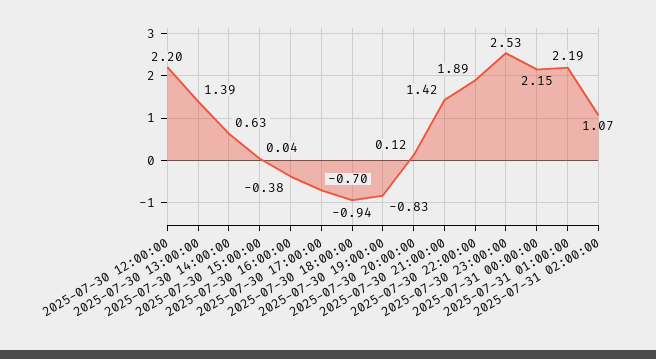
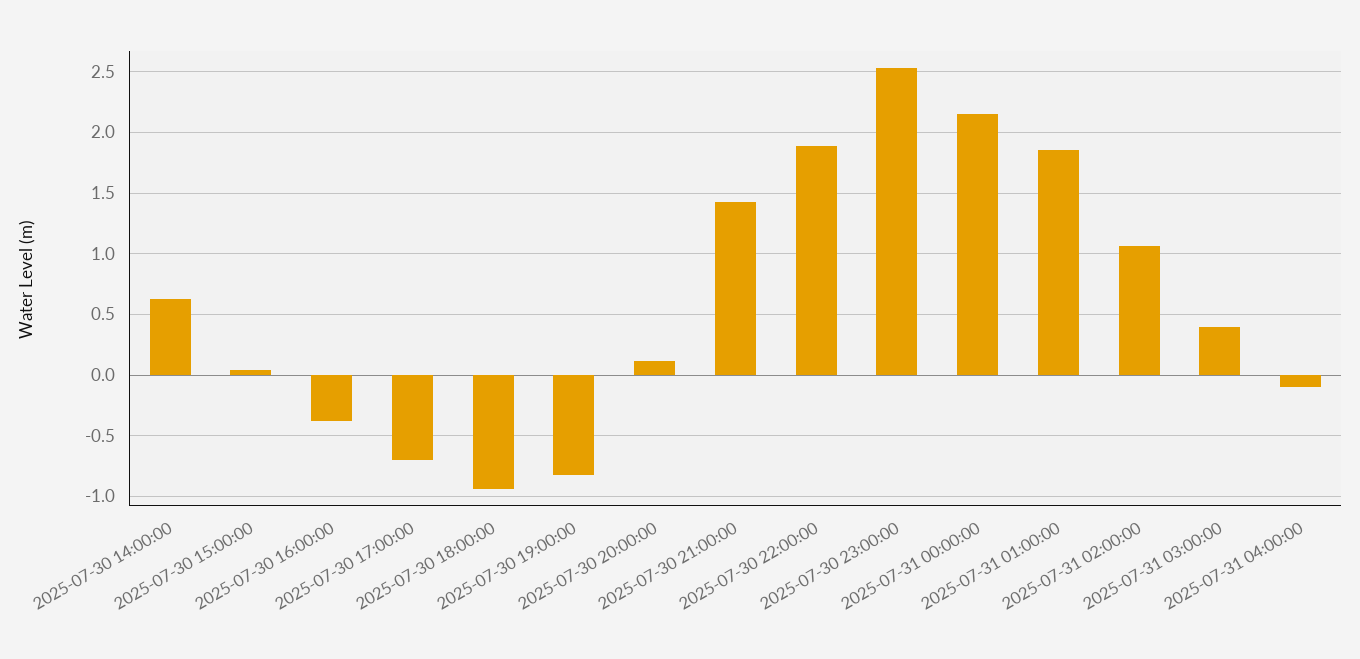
2025-07-30 12:00:00: 2.2 -> none
2025-07-30 13:00:00: 1.39 -> none
2025-07-31 01:00:00: 2.19 -> 1.85
2025-07-31 03:00:00: none -> 0.4
2025-07-31 04:00:00: none -> -0.1

